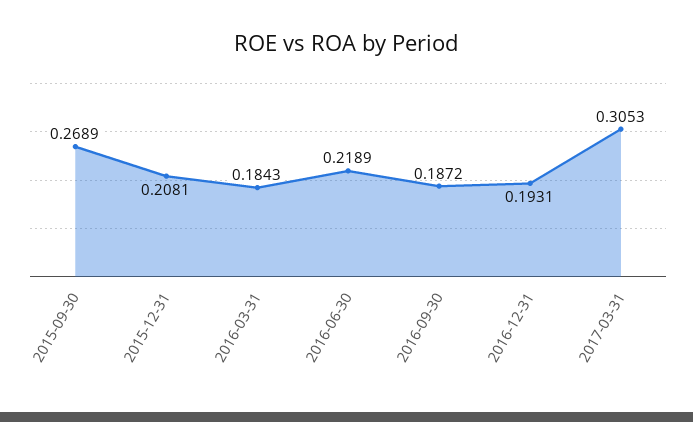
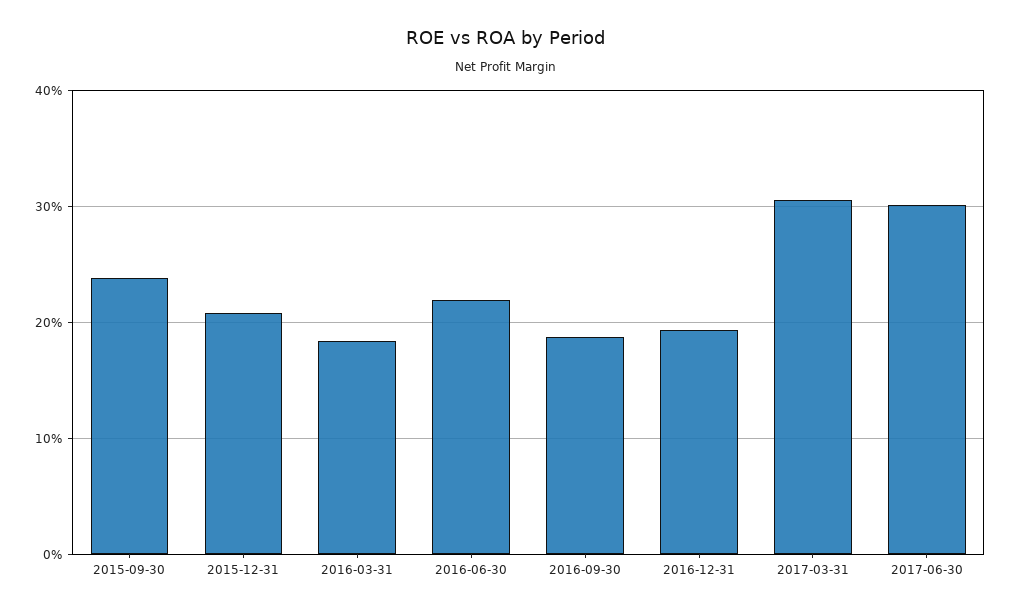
2015-09-30: 0.2689 -> 0.24
2017-06-30: none -> 0.3

